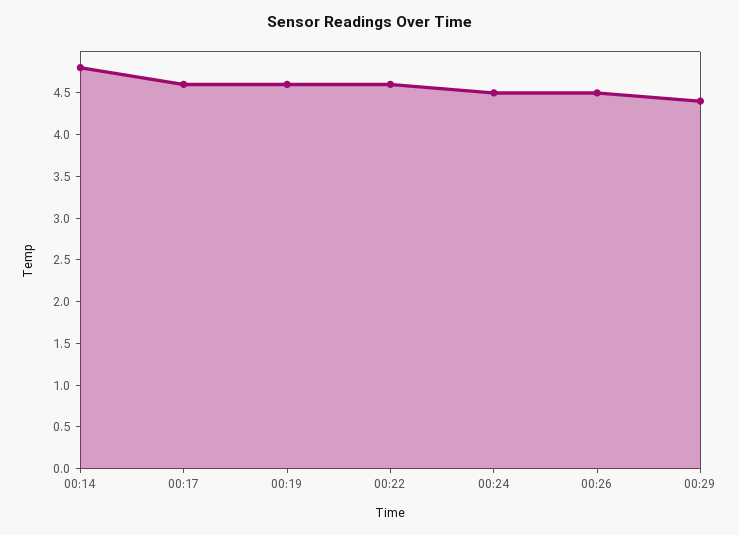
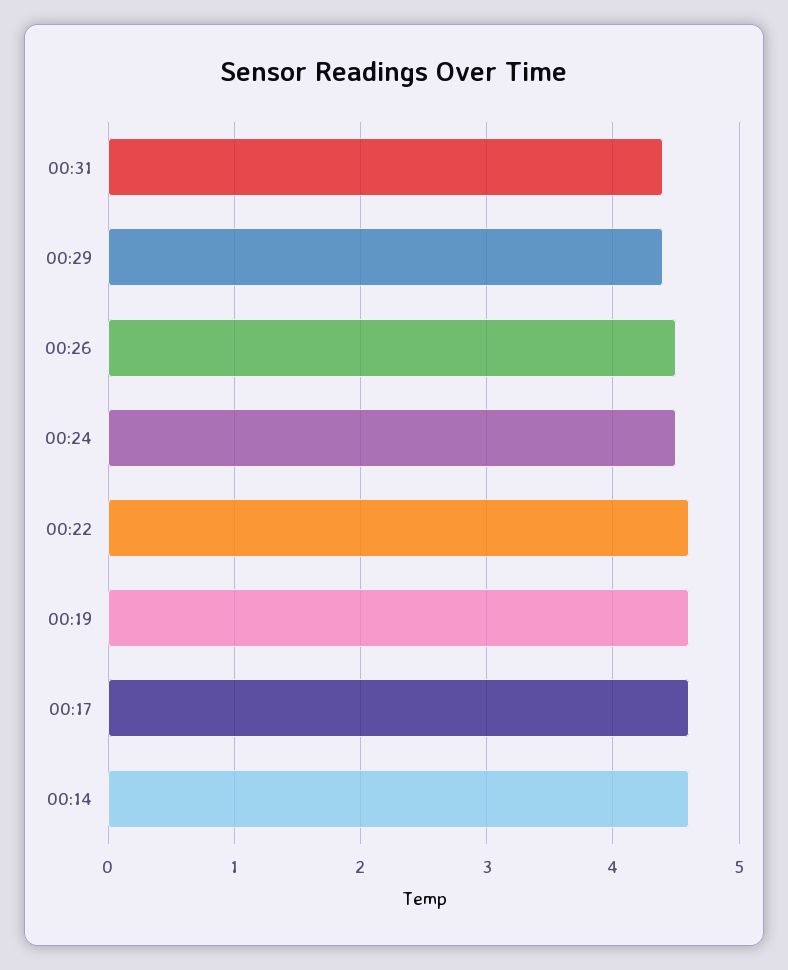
00:14: 4.8 -> 4.6
00:31: none -> 4.4

